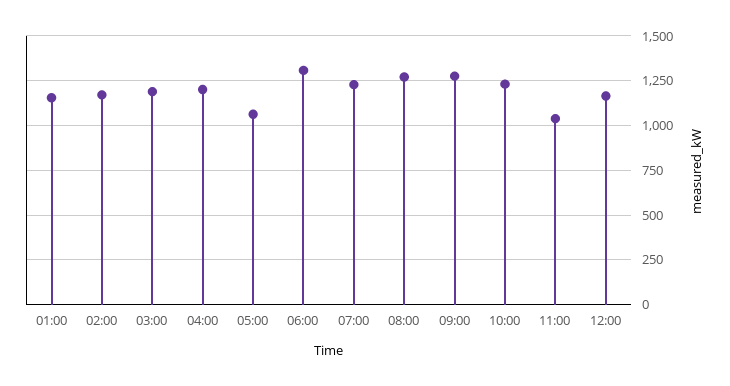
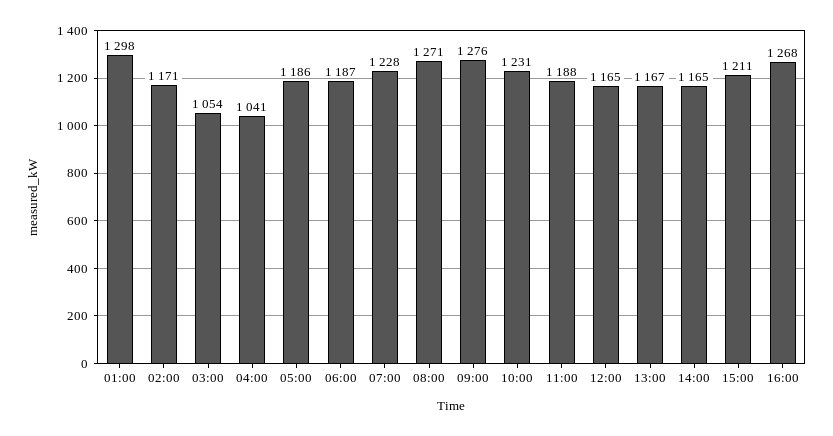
01:00: 1150 -> 1298
03:00: 1200 -> 1054
04:00: 1200 -> 1041
05:00: 1050 -> 1186
06:00: 1300 -> 1187
11:00: 1050 -> 1188
13:00: none -> 1167
14:00: none -> 1165
15:00: none -> 1211
16:00: none -> 1268

